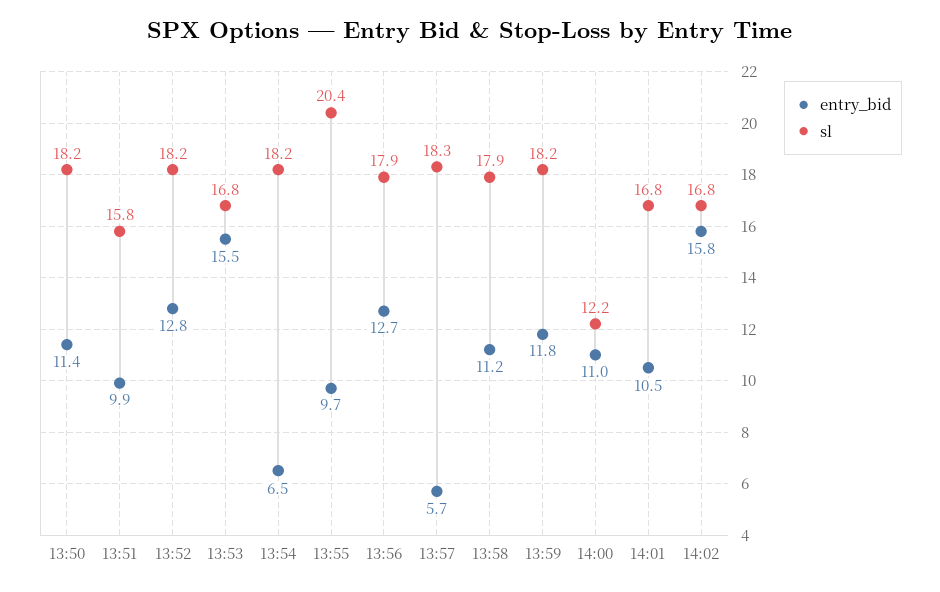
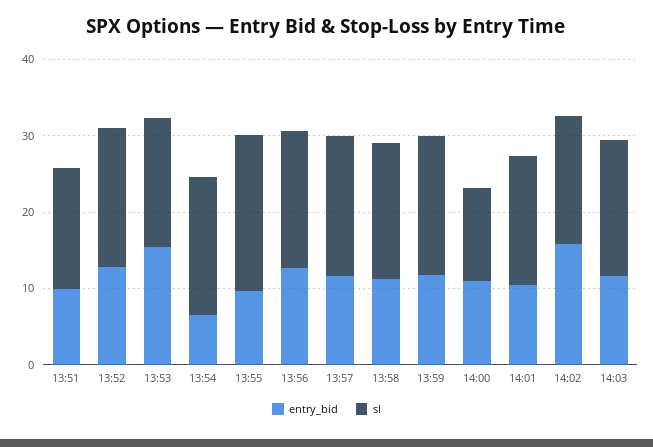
entry_bid, 13:50: 11.4 -> none
sl, 13:50: 18.2 -> none
entry_bid, 13:57: 5.7 -> 12
entry_bid, 14:03: none -> 12
sl, 14:03: none -> 18

